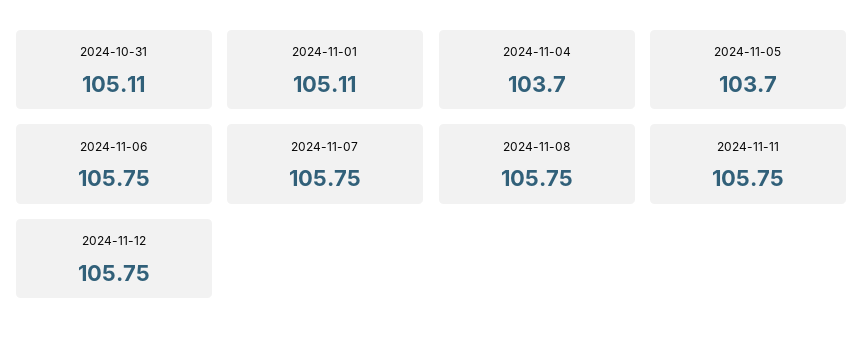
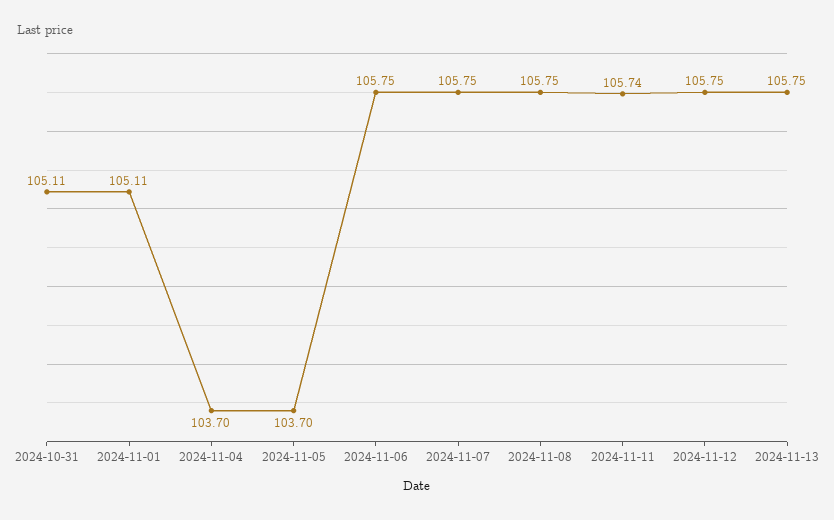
2024-11-11: 105.75 -> 105.74
2024-11-13: none -> 105.75

